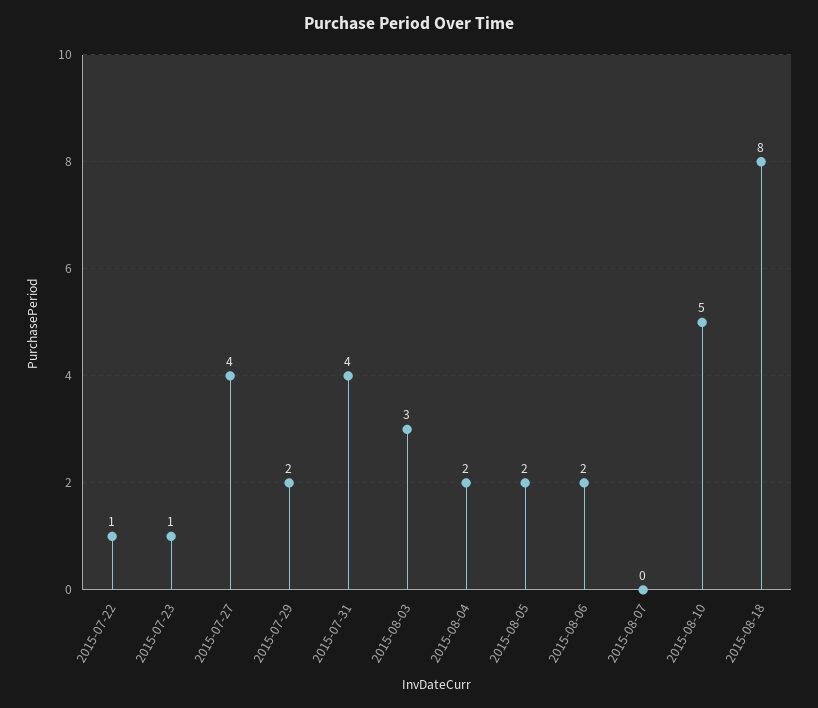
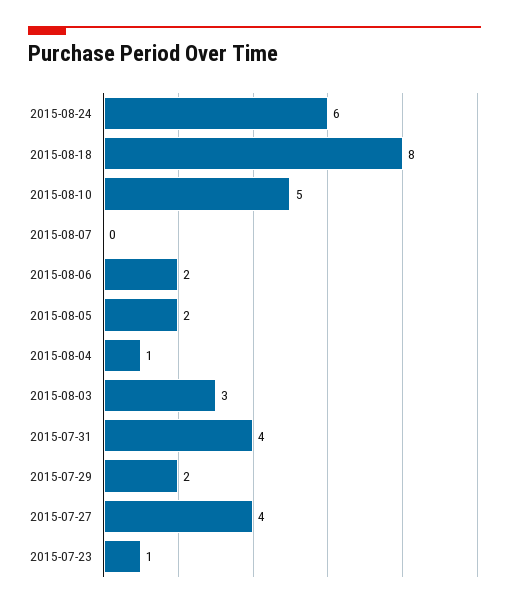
2015-07-22: 1 -> none
2015-08-04: 2 -> 1
2015-08-24: none -> 6

